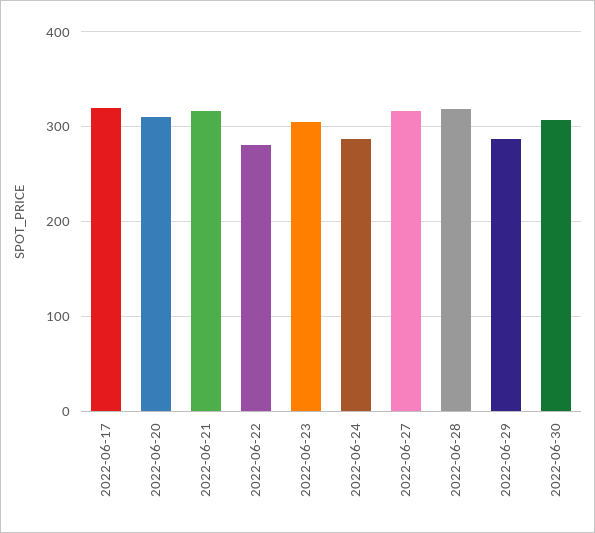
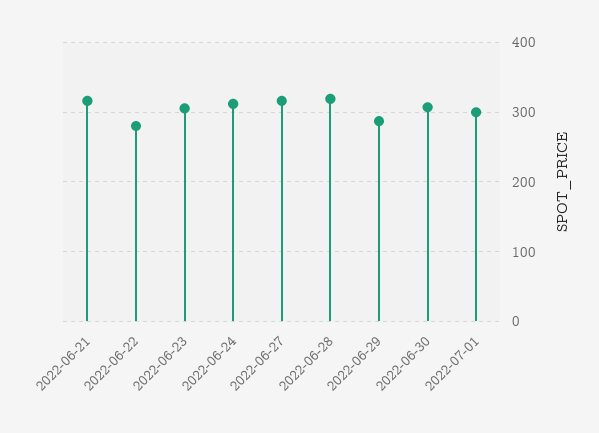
2022-06-17: 320 -> none
2022-06-20: 310 -> none
2022-06-24: 290 -> 310
2022-07-01: none -> 300

